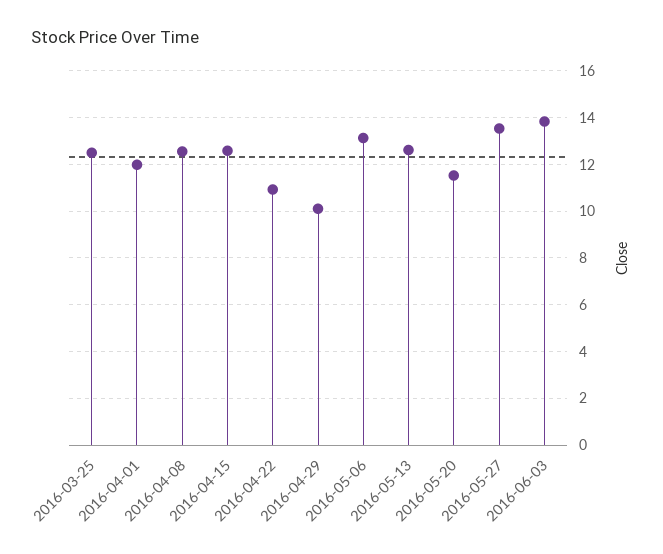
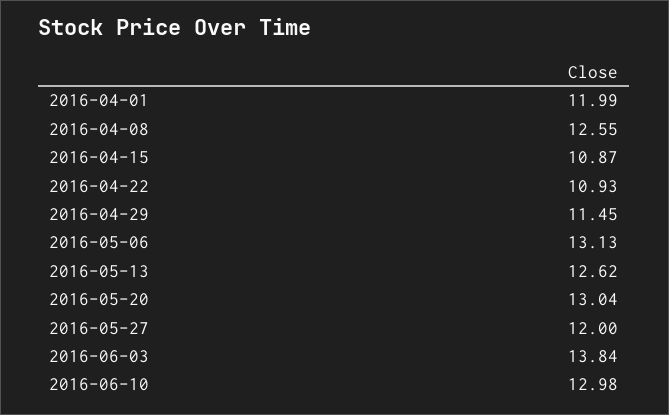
2016-03-25: 12.5 -> none
2016-04-15: 12.5 -> 10.87
2016-04-29: 10 -> 11.45
2016-05-20: 11.5 -> 13.04
2016-05-27: 13.5 -> 12
2016-06-10: none -> 12.98

